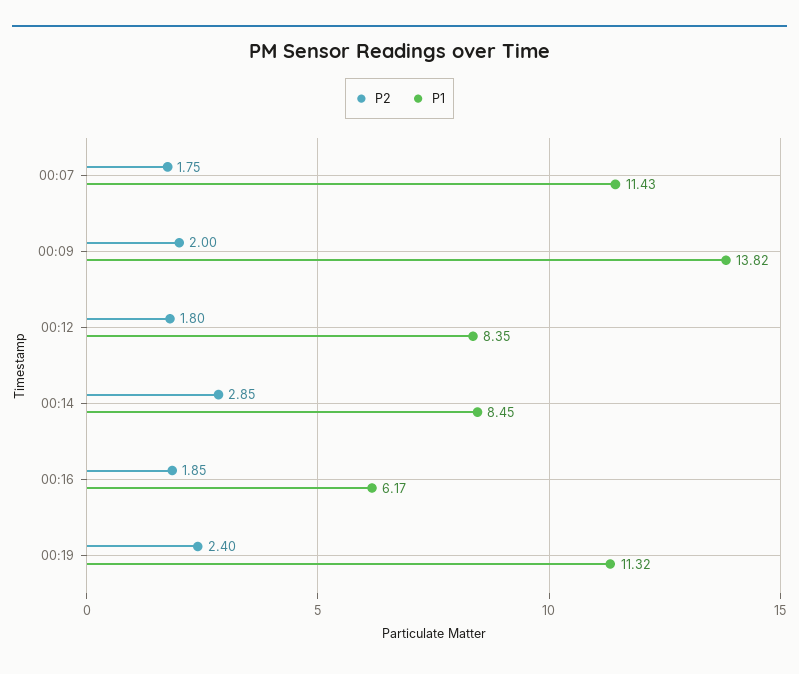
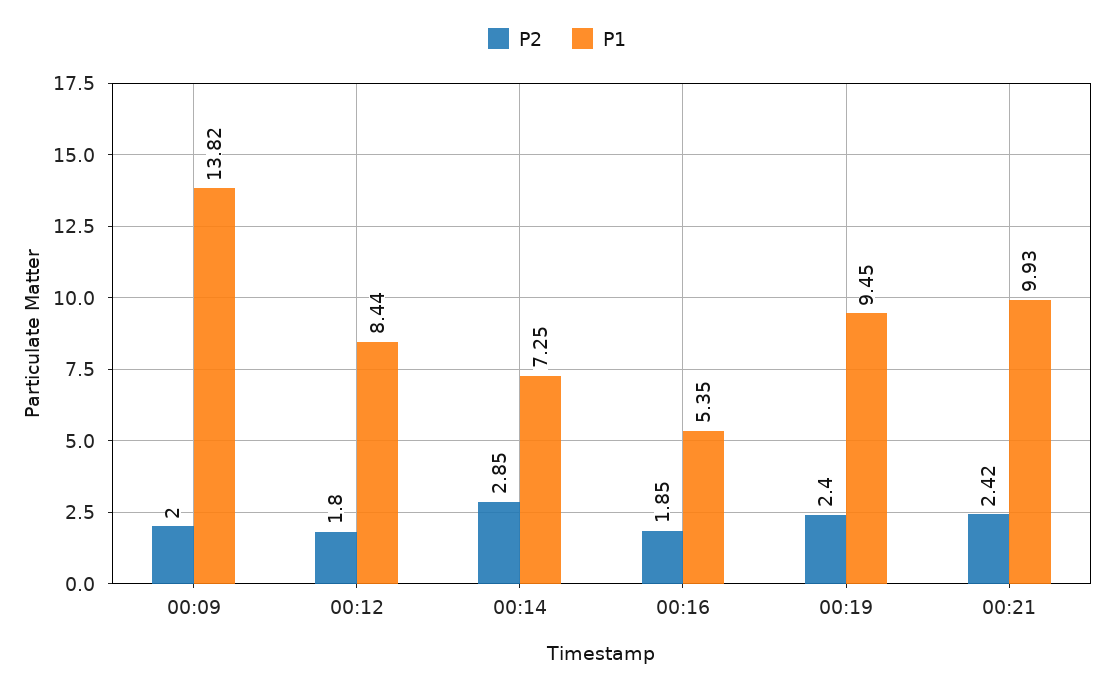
P2, 00:07: 1.75 -> none
P1, 00:07: 11.43 -> none
P1, 00:12: 8.35 -> 8.44
P1, 00:14: 8.45 -> 7.25
P1, 00:16: 6.17 -> 5.35
P1, 00:19: 11.32 -> 9.45
P2, 00:21: none -> 2.42
P1, 00:21: none -> 9.93

